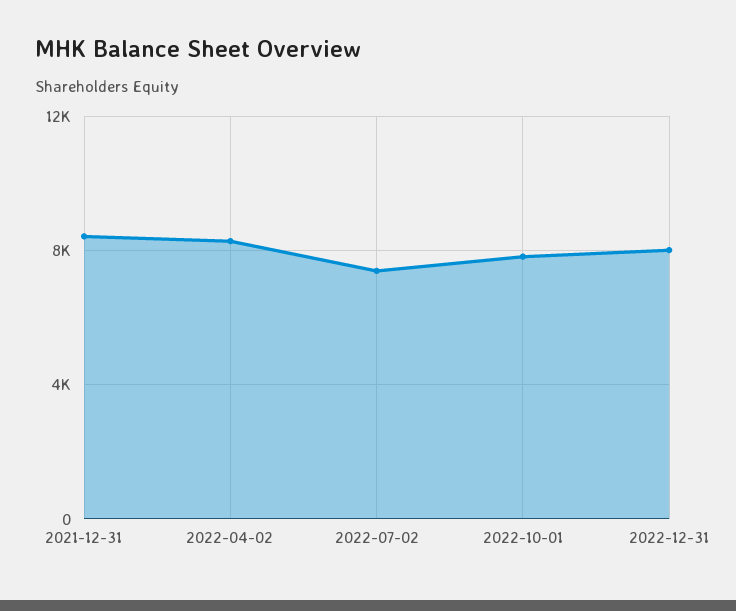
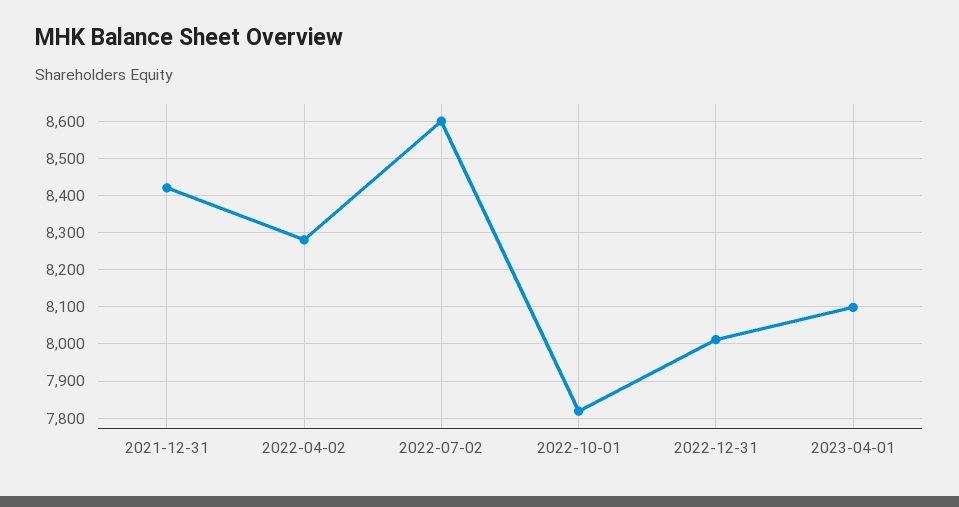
2022-07-02: 7500 -> 8600
2023-04-01: none -> 8100

